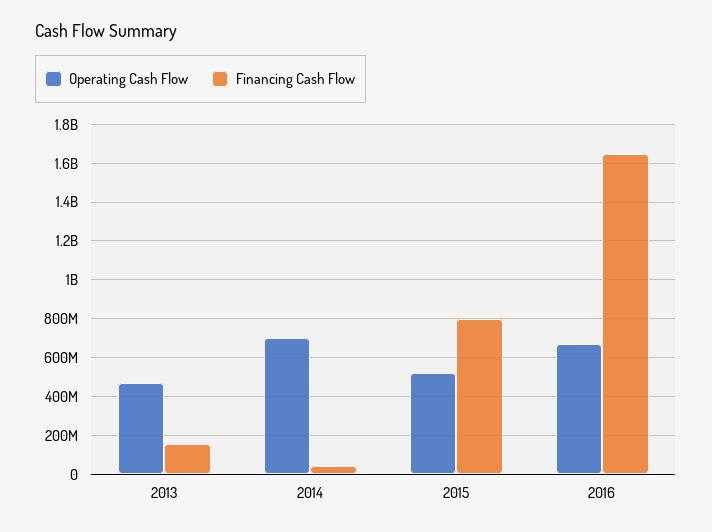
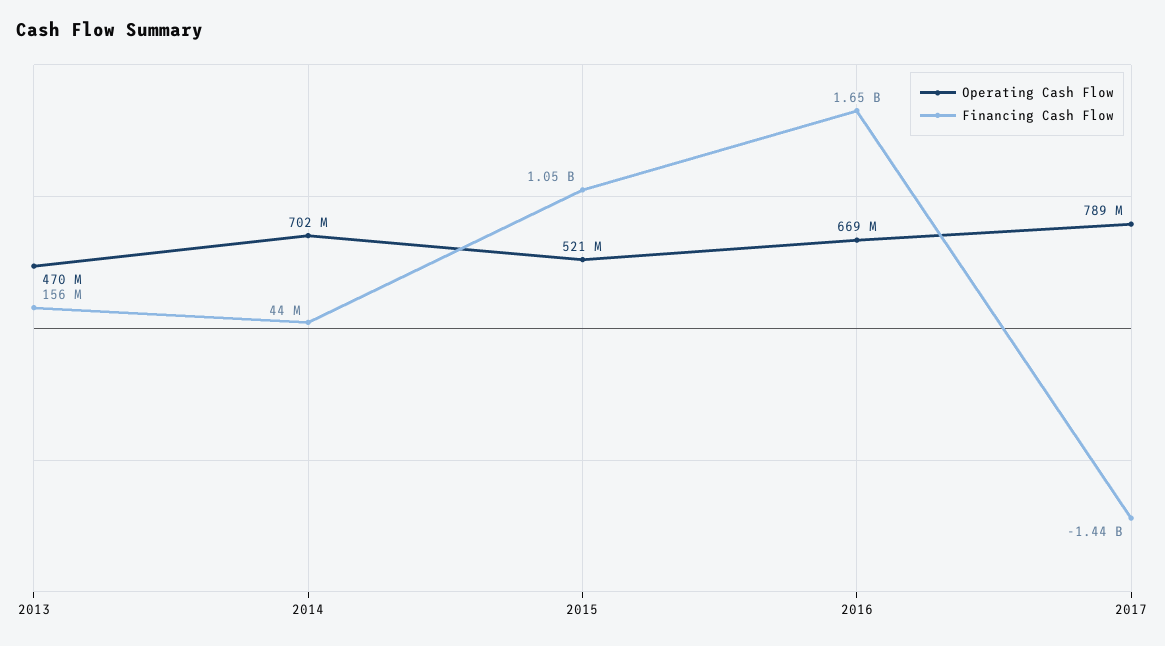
Financing Cash Flow, 2015: 800000000 -> 1050000000
Operating Cash Flow, 2017: none -> 789000000
Financing Cash Flow, 2017: none -> -1440000000

